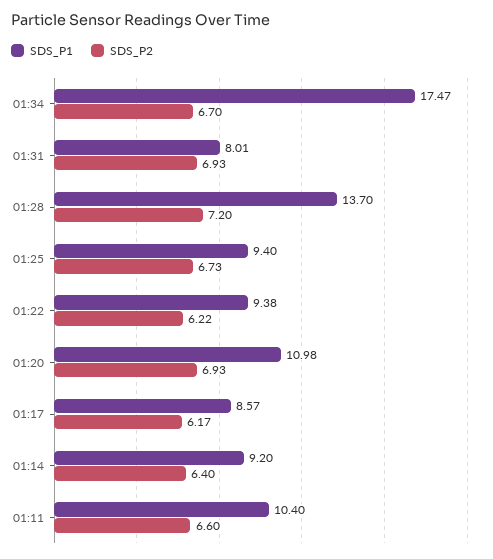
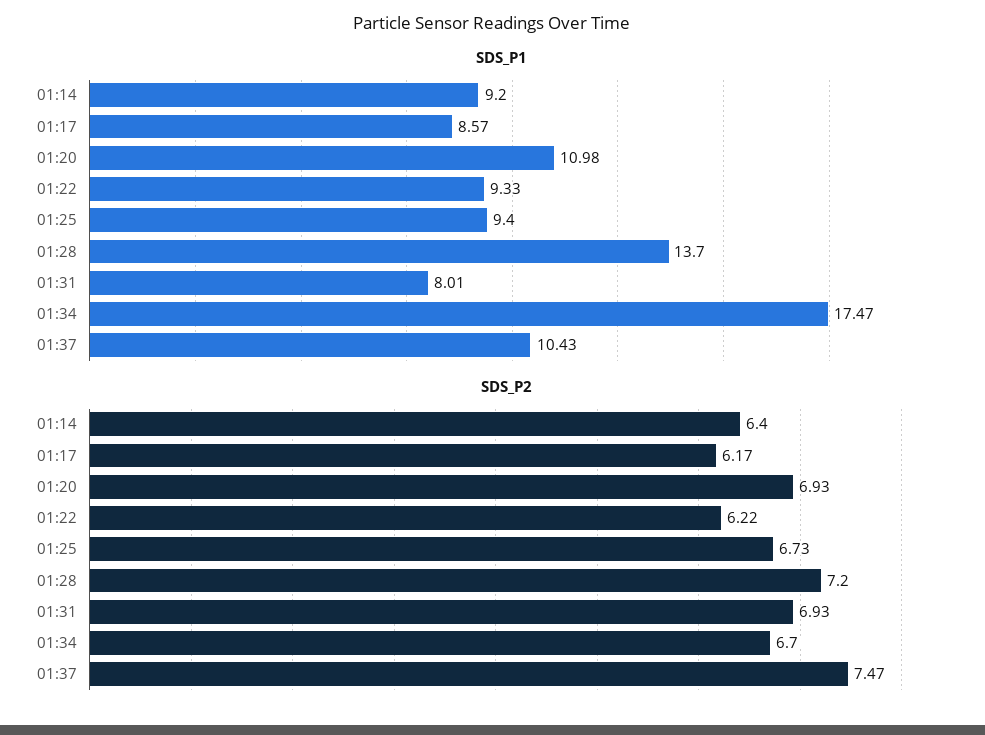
SDS_P1, 01:22: 9.38 -> 9.33
SDS_P1, 01:11: 10.4 -> none
SDS_P2, 01:11: 6.6 -> none
SDS_P1, 01:37: none -> 10.43
SDS_P2, 01:37: none -> 7.47

